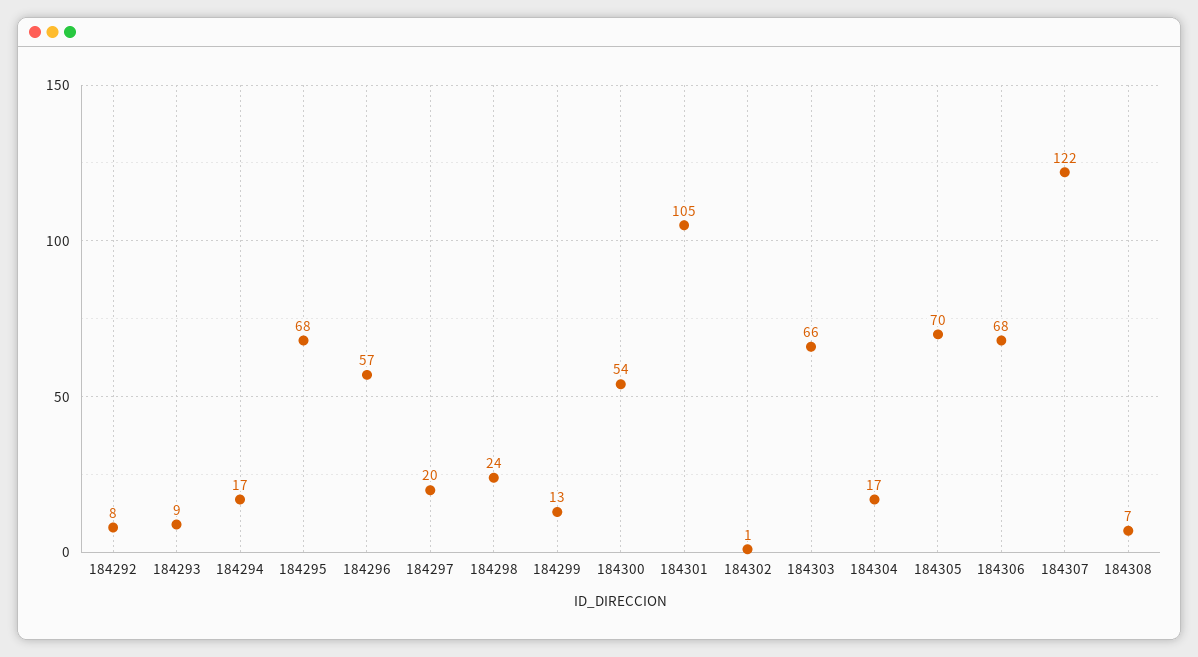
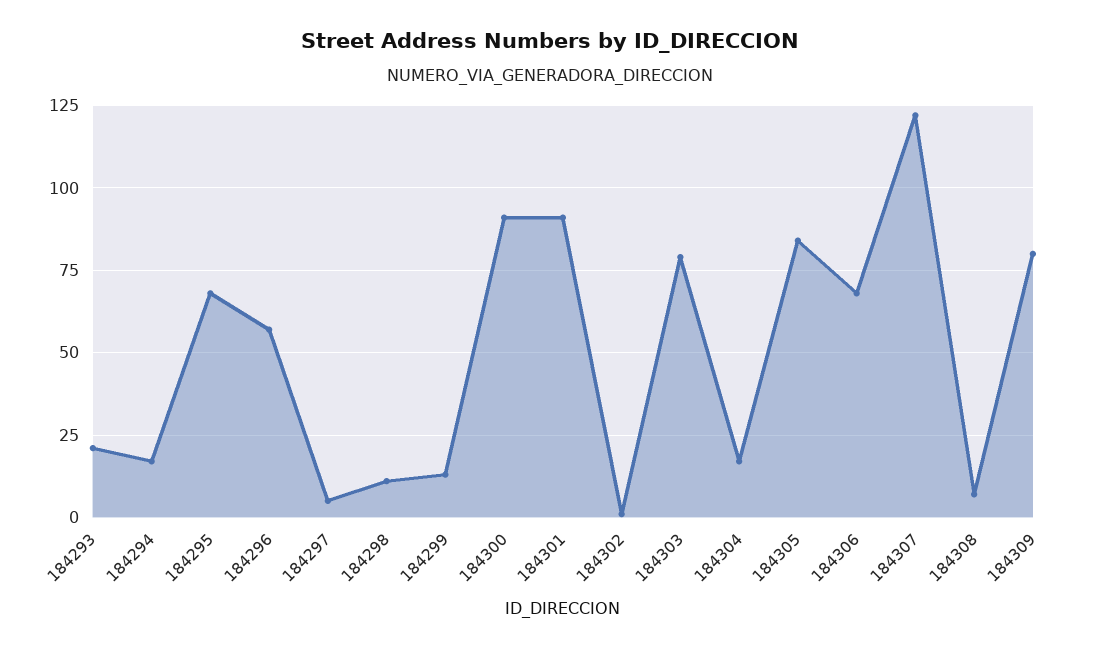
184292: 8 -> none
184293: 9 -> 20
184297: 20 -> 5
184298: 24 -> 10
184300: 54 -> 90
184301: 105 -> 90
184303: 66 -> 80
184305: 70 -> 85
184309: none -> 80

